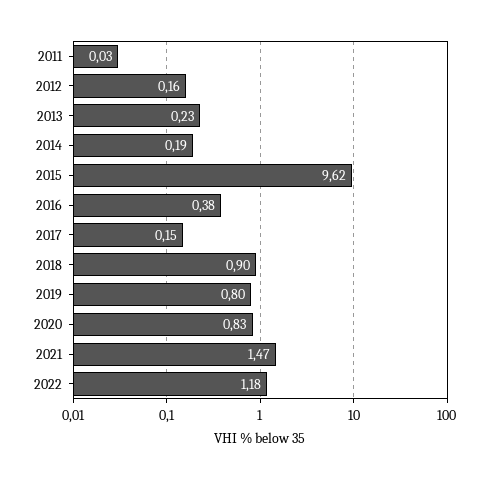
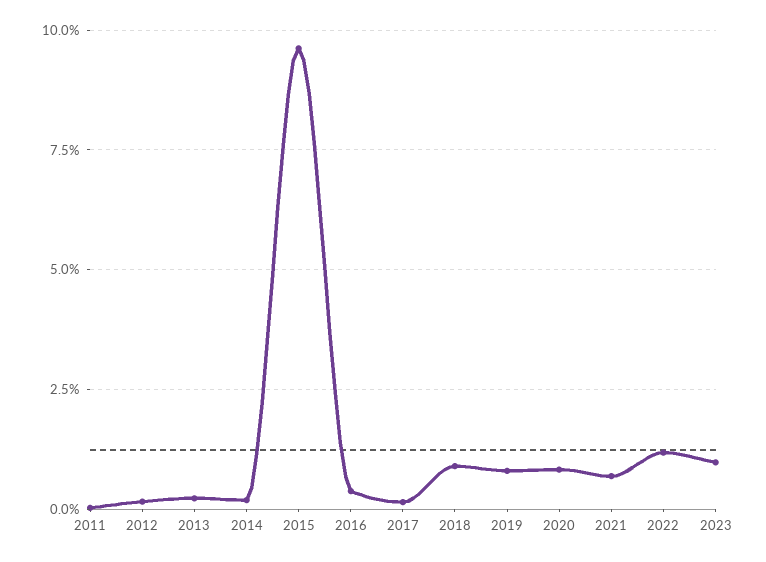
2021: 1.47 -> 0.75
2023: none -> 1

